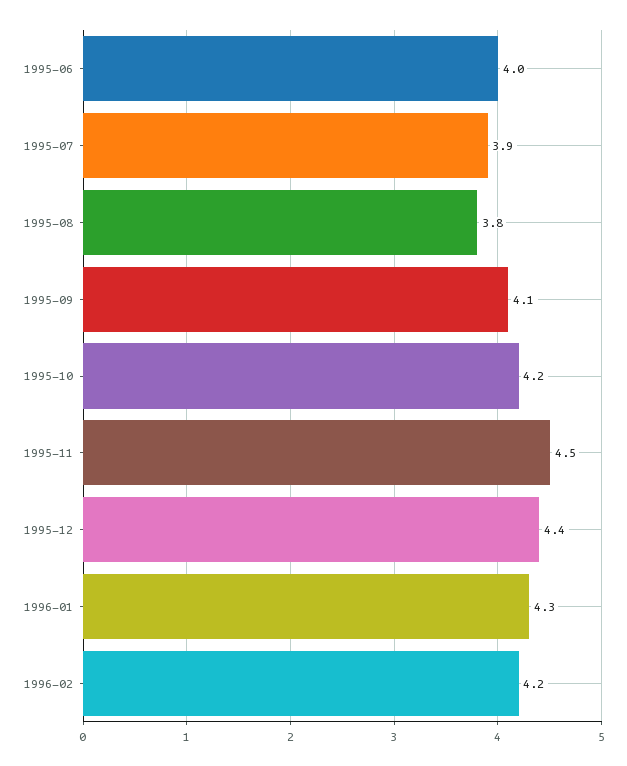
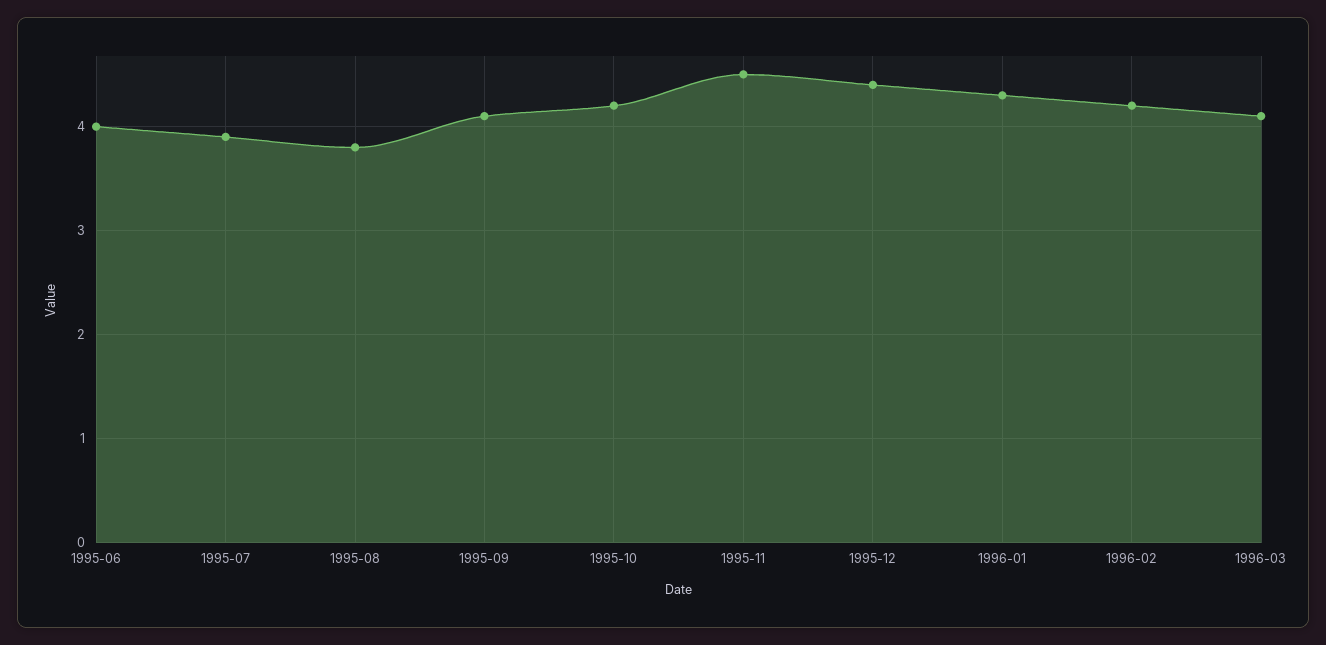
1996-03: none -> 4.1

